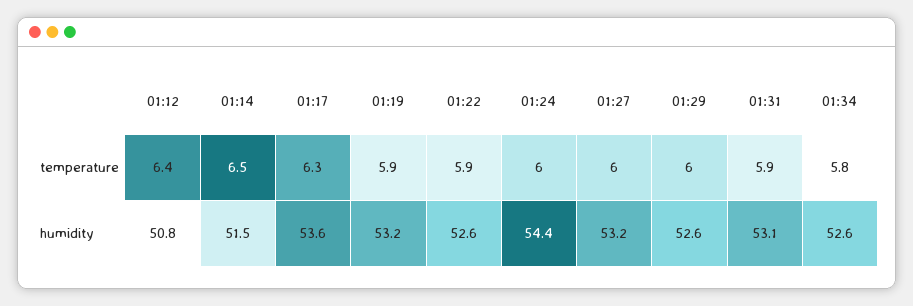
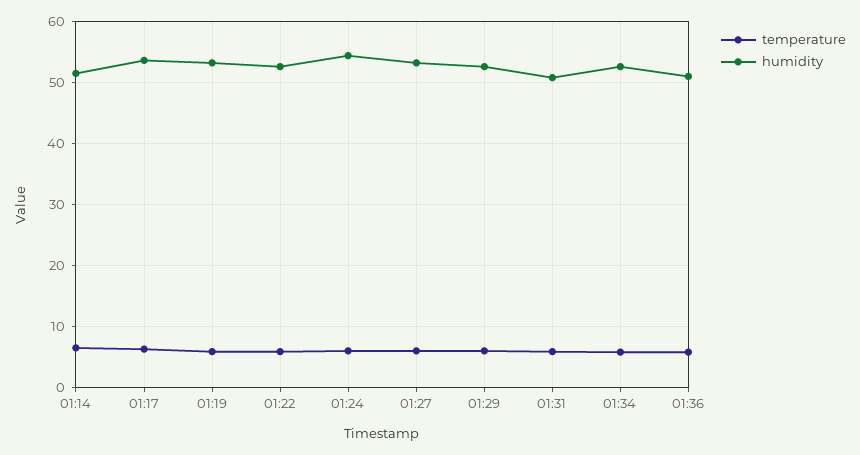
temperature, 01:12: 6.4 -> none
humidity, 01:12: 50.8 -> none
humidity, 01:31: 53.1 -> 51
temperature, 01:36: none -> 6
humidity, 01:36: none -> 51

